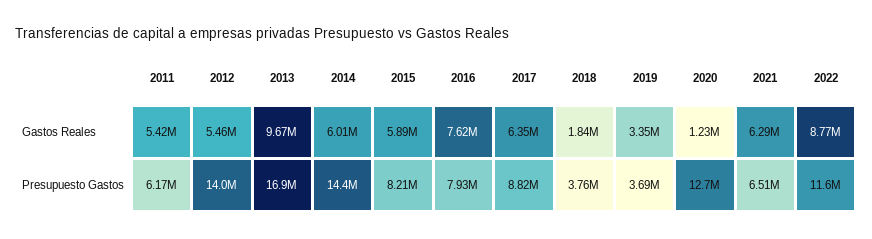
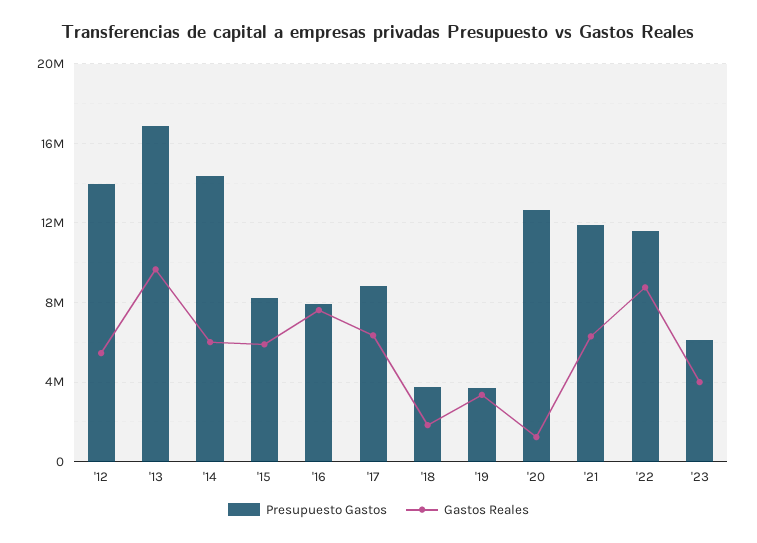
Gastos Reales, 2011: 5420000 -> none
Presupuesto Gastos, 2011: 6170000 -> none
Presupuesto Gastos, 2021: 6510000 -> 12000000
Presupuesto Gastos, '23: none -> 6000000
Gastos Reales, '23: none -> 4000000

